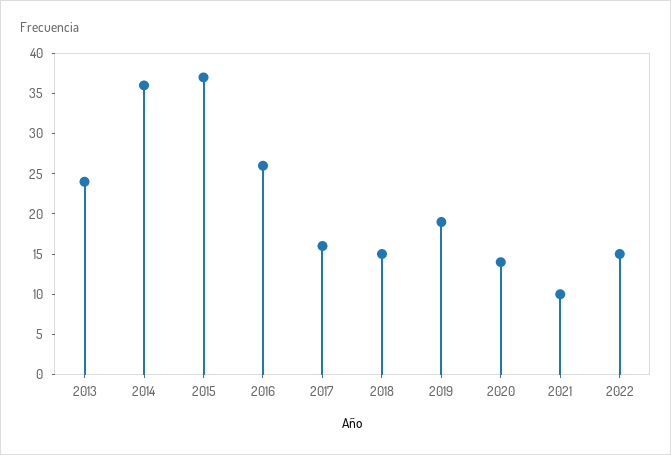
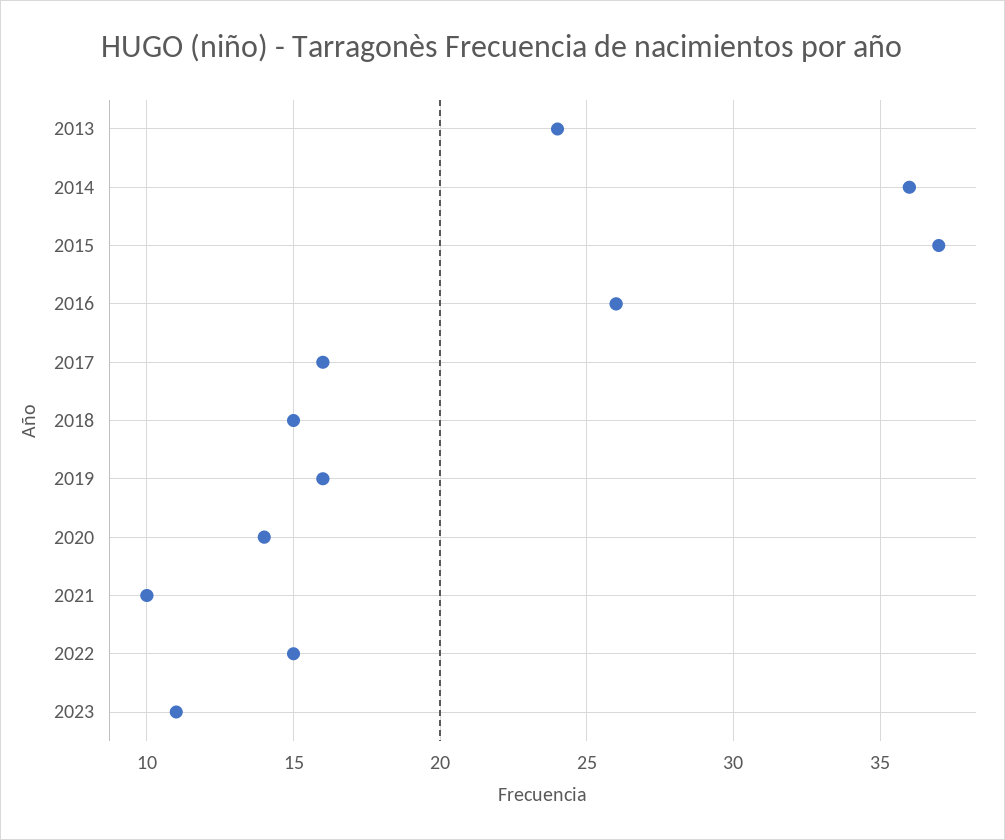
2019: 19 -> 16
2023: none -> 11

